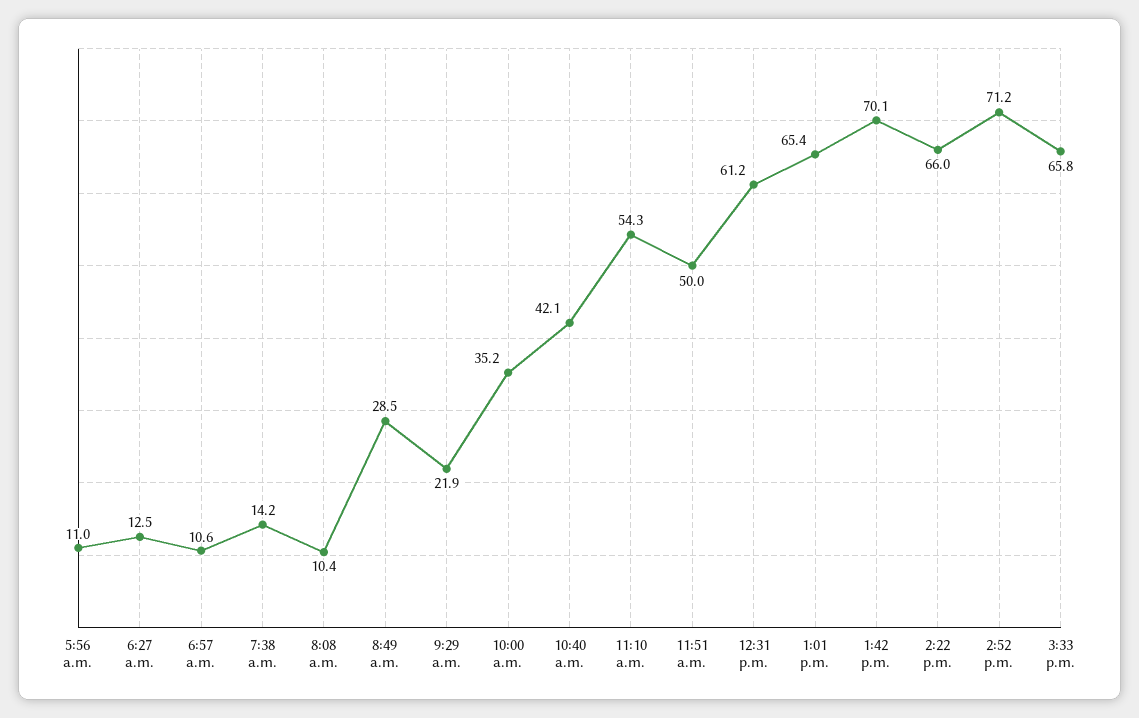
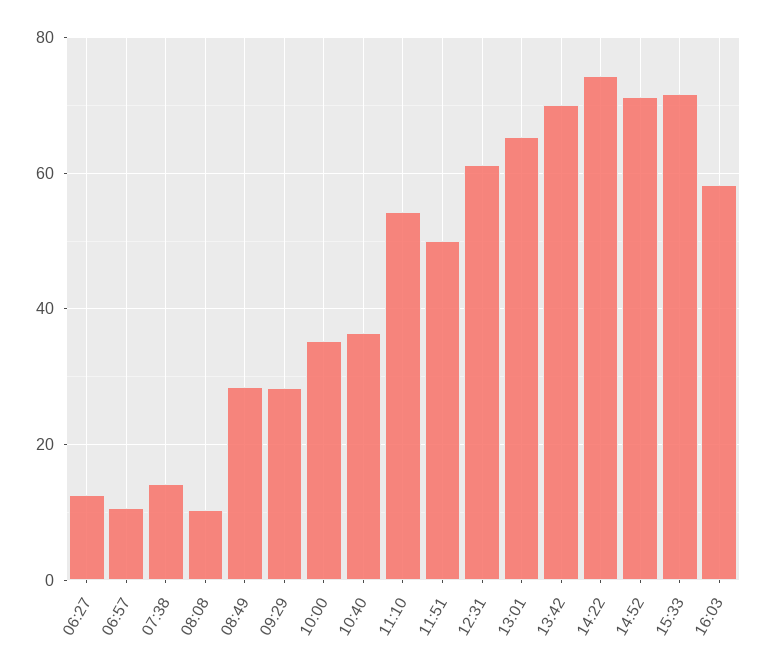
5:56 a.m.: 11 -> none
9:29 a.m.: 21.9 -> 28
10:40 a.m.: 42.1 -> 36
2:22 p.m.: 66 -> 74
3:33 p.m.: 65.8 -> 72
16:03: none -> 58

